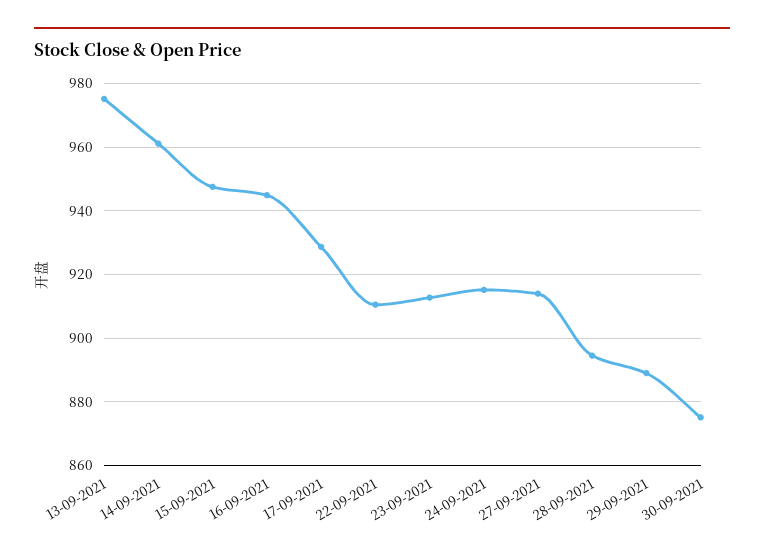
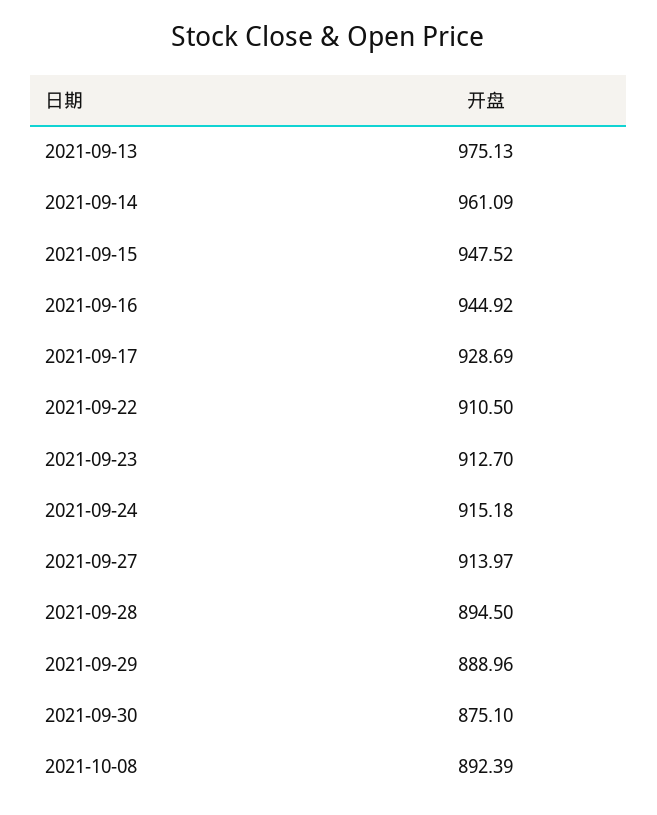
2021-10-08: none -> 892.39

